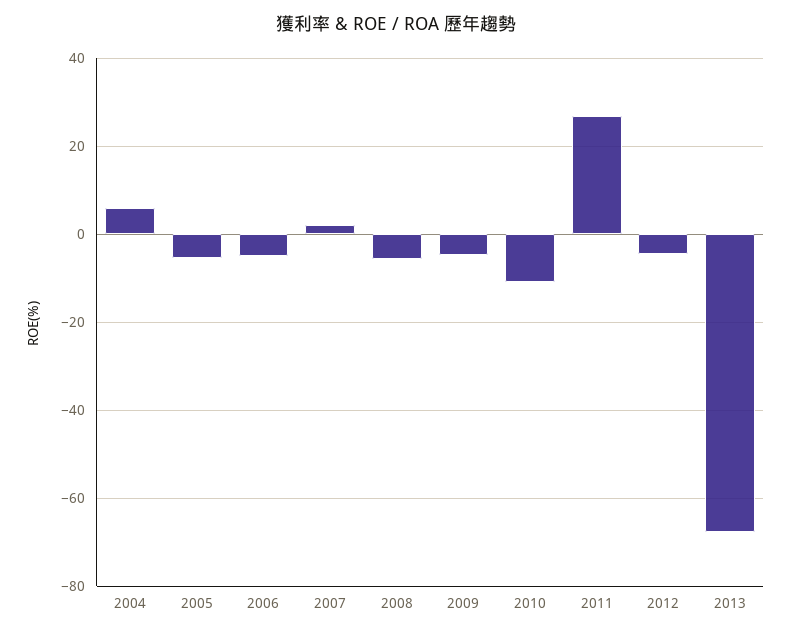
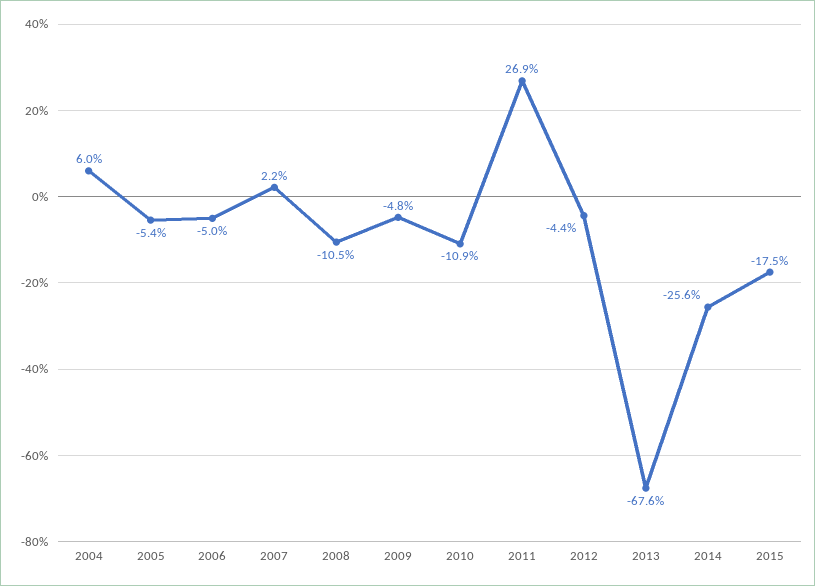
2008: -6 -> -10.5
2014: none -> -25.6
2015: none -> -17.5

